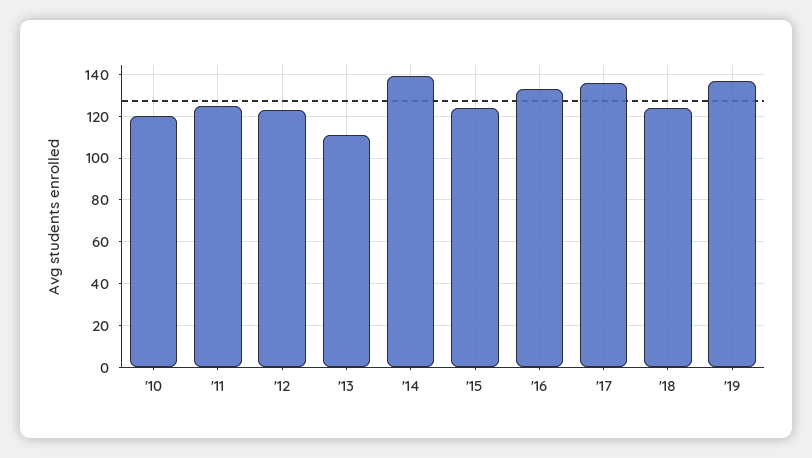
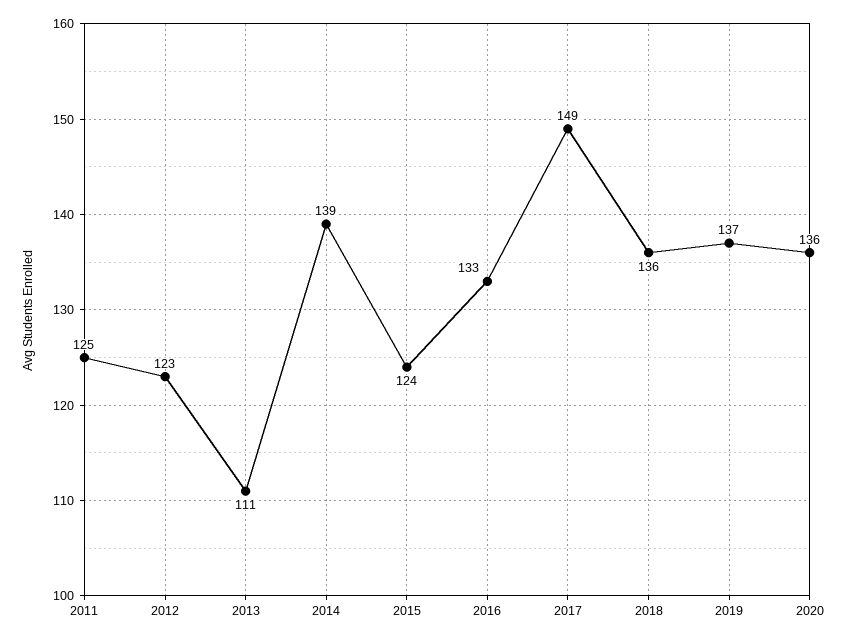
'10: 120 -> none
'17: 135 -> 149
'18: 125 -> 136
2020: none -> 136

